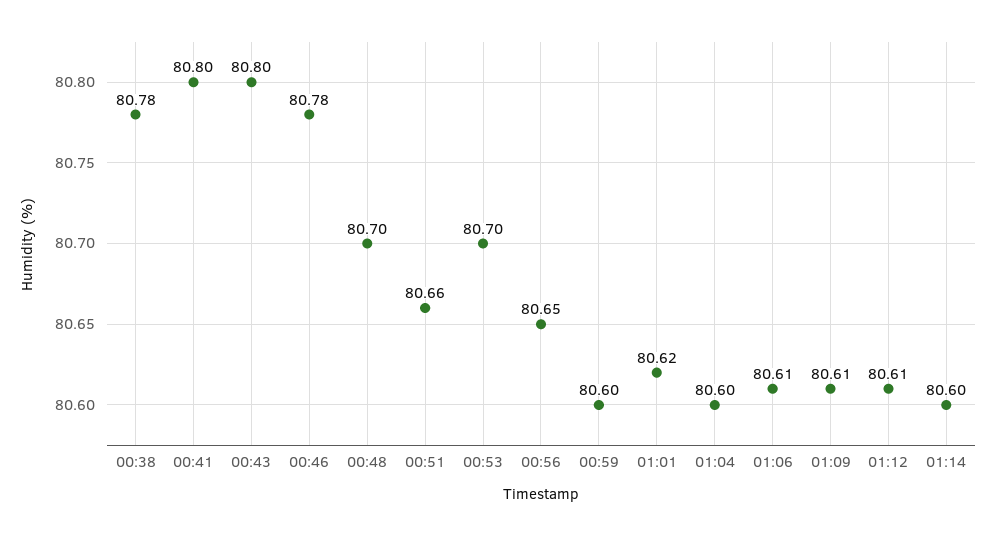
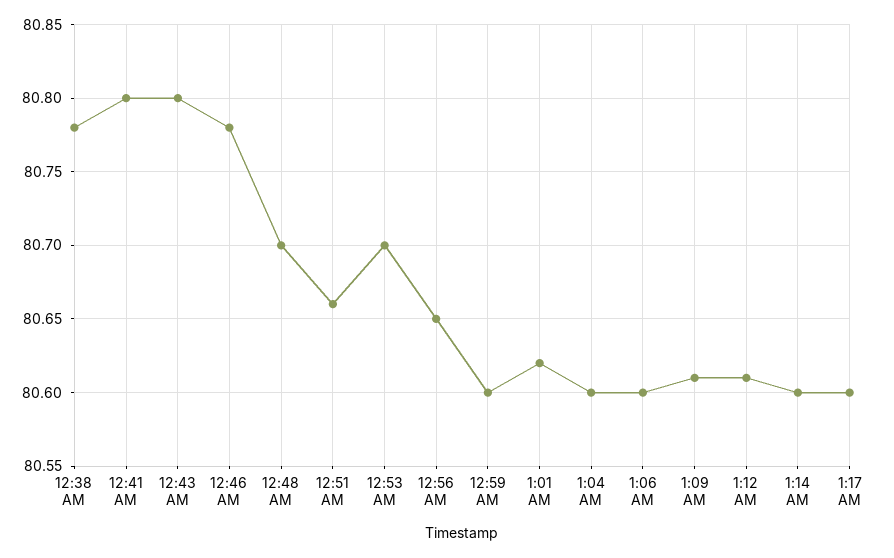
01:06: 80.61 -> 80.6
1:17 AM: none -> 80.6

